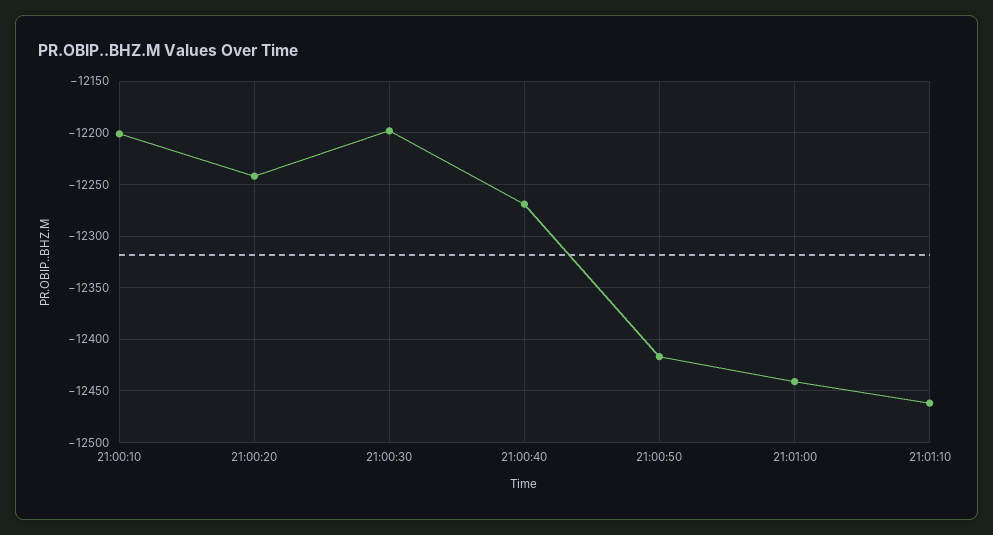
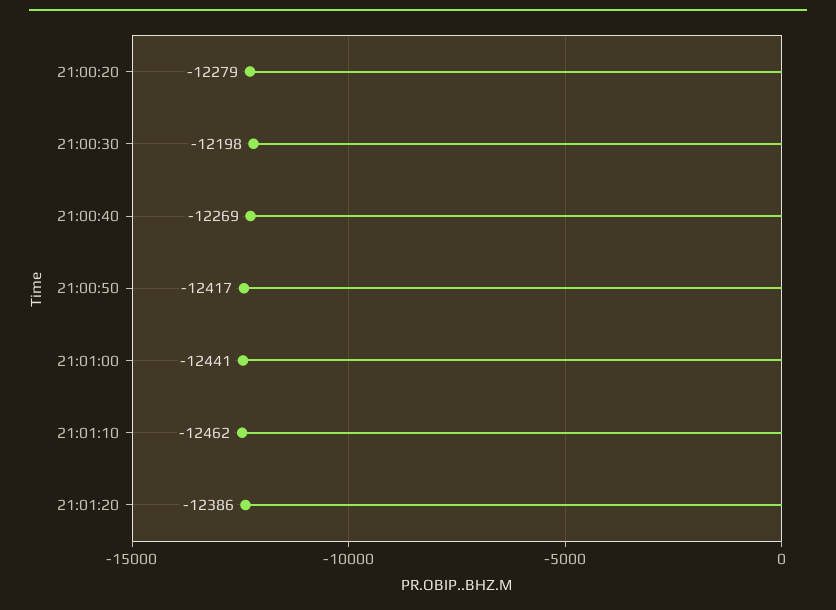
21:00:10: -12200 -> none
21:00:20: -12240 -> -12279
21:01:20: none -> -12386

